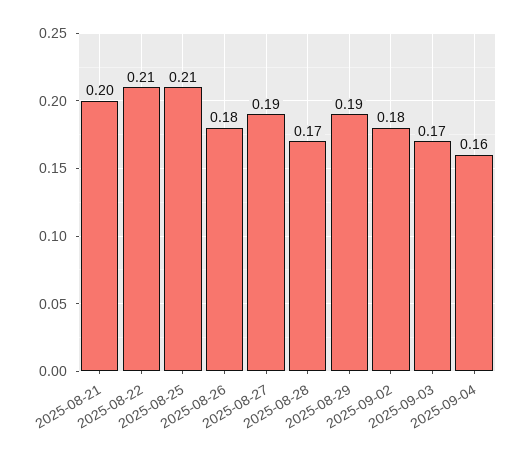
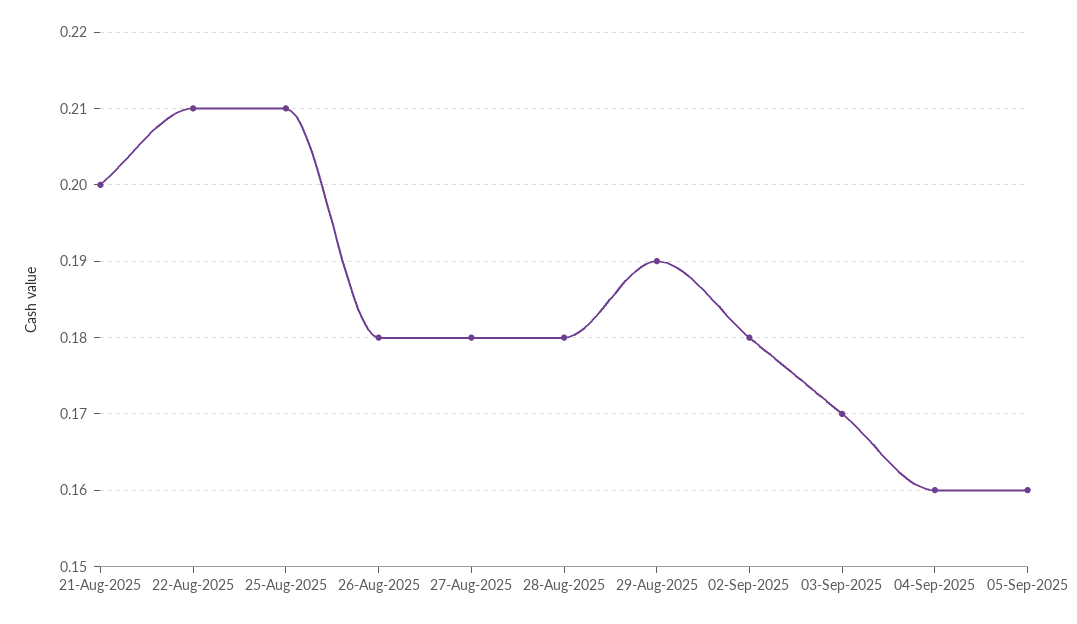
2025-08-27: 0.19 -> 0.18
2025-08-28: 0.17 -> 0.18
05-Sep-2025: none -> 0.16

